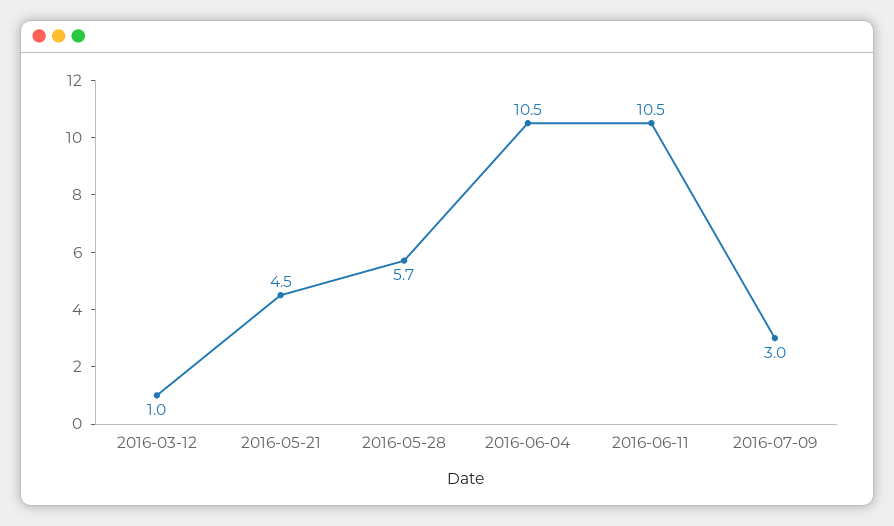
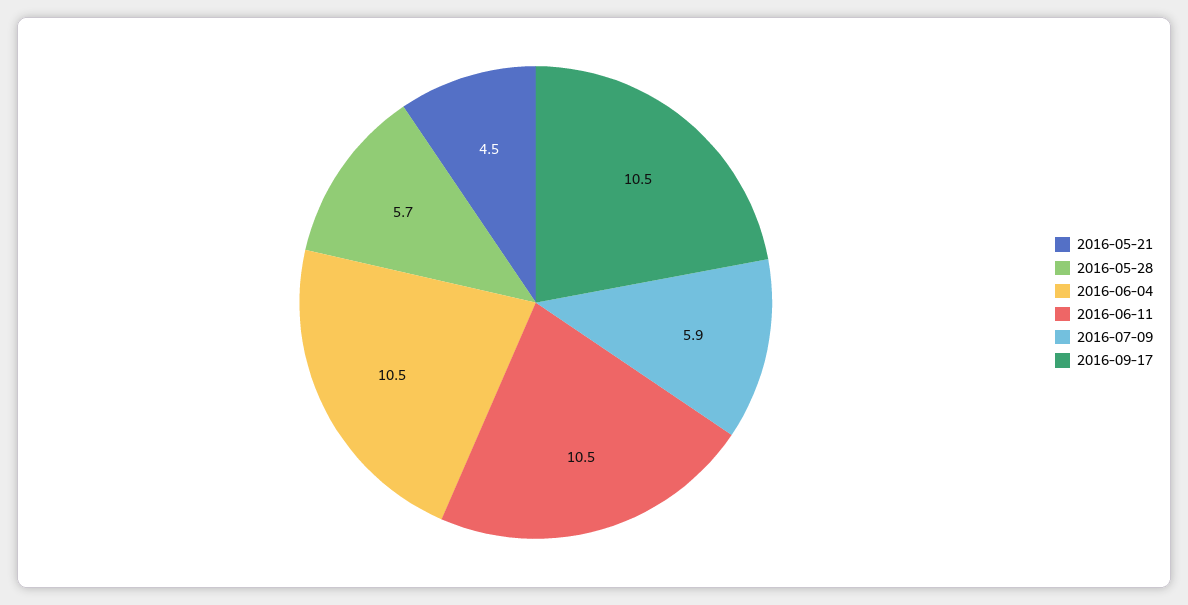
2016-03-12: 1 -> none
2016-07-09: 3 -> 5.9
2016-09-17: none -> 10.5

